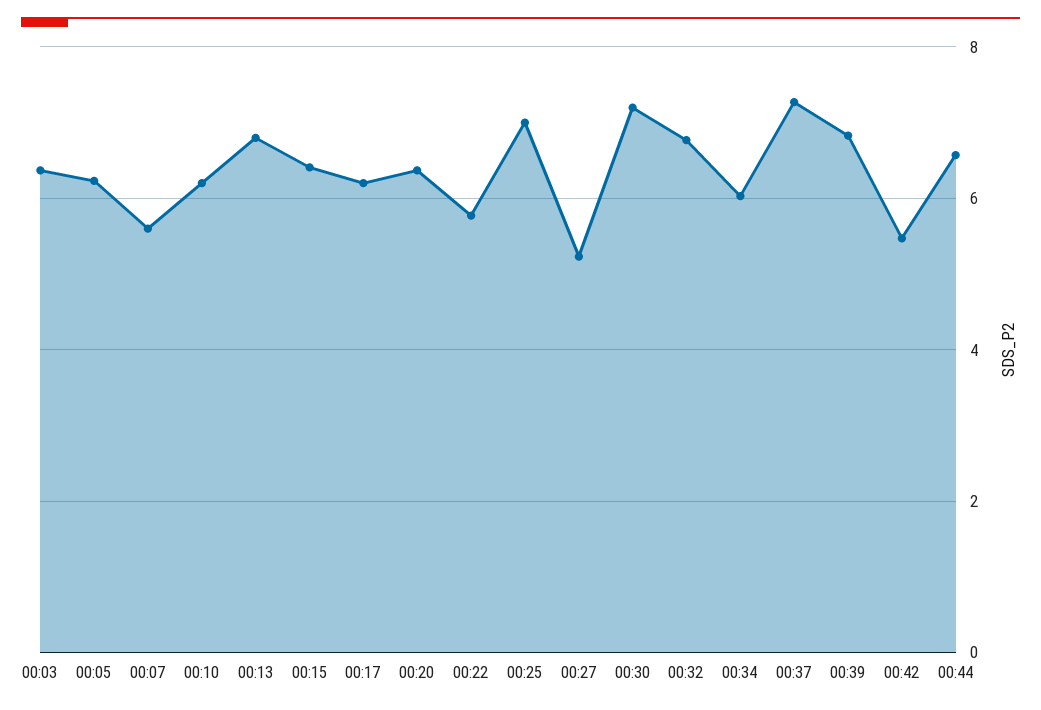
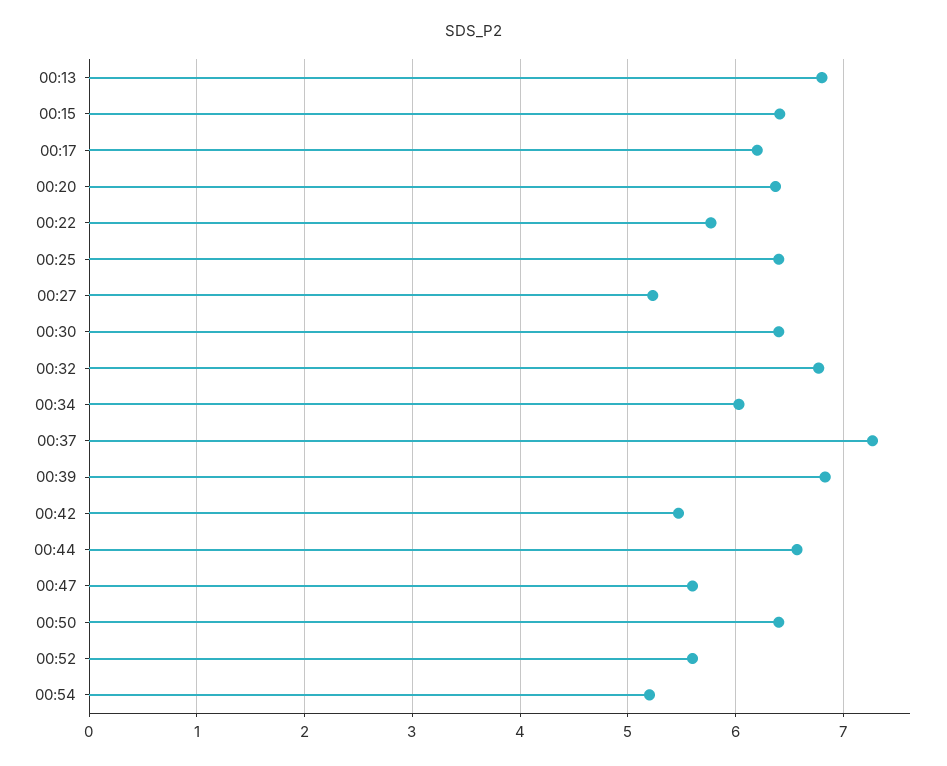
00:03: 6.4 -> none
00:05: 6.2 -> none
00:07: 5.6 -> none
00:10: 6.2 -> none
00:25: 7 -> 6.4
00:30: 7.2 -> 6.4
00:47: none -> 5.6
00:50: none -> 6.4
00:52: none -> 5.6
00:54: none -> 5.2

